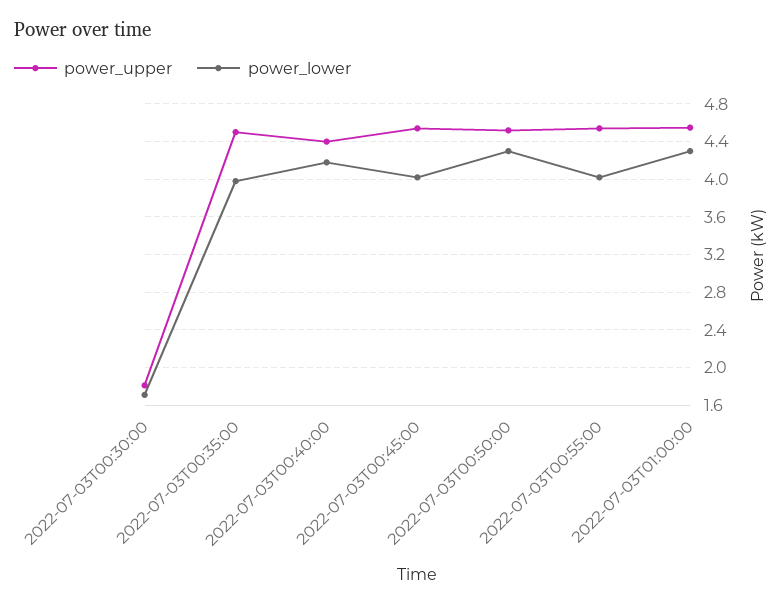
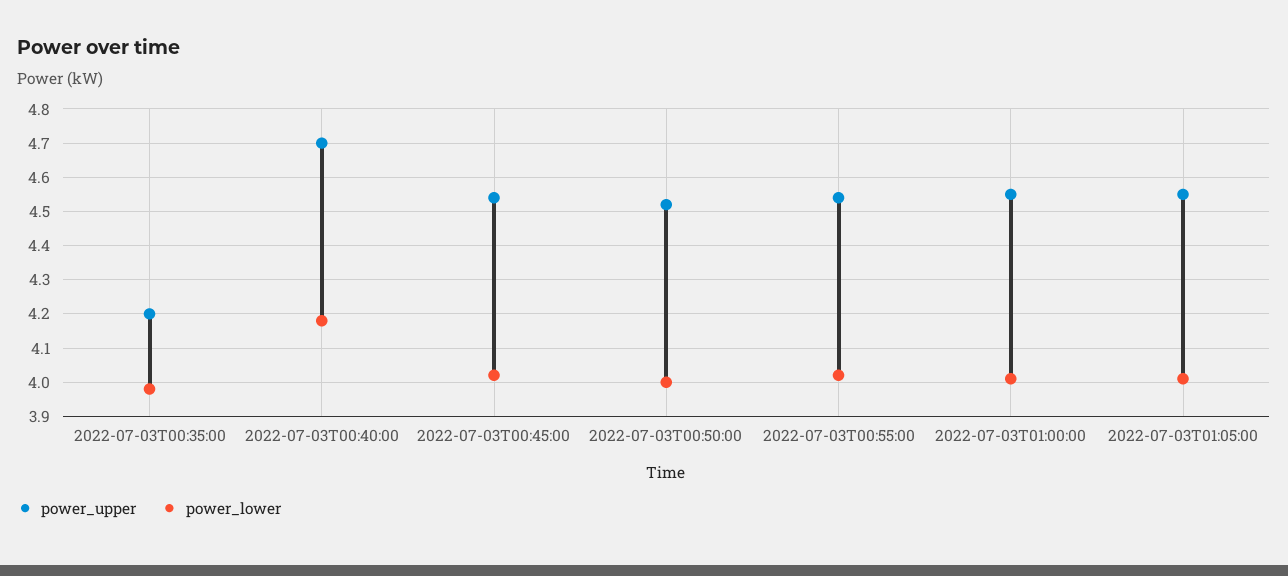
power_upper, 2022-07-03T00:30:00: 1.8 -> none
power_lower, 2022-07-03T00:30:00: 1.7 -> none
power_upper, 2022-07-03T00:35:00: 4.5 -> 4.2
power_upper, 2022-07-03T00:40:00: 4.4 -> 4.7
power_lower, 2022-07-03T00:50:00: 4.3 -> 4
power_lower, 2022-07-03T01:00:00: 4.3 -> 4
power_upper, 2022-07-03T01:05:00: none -> 4.55
power_lower, 2022-07-03T01:05:00: none -> 4

